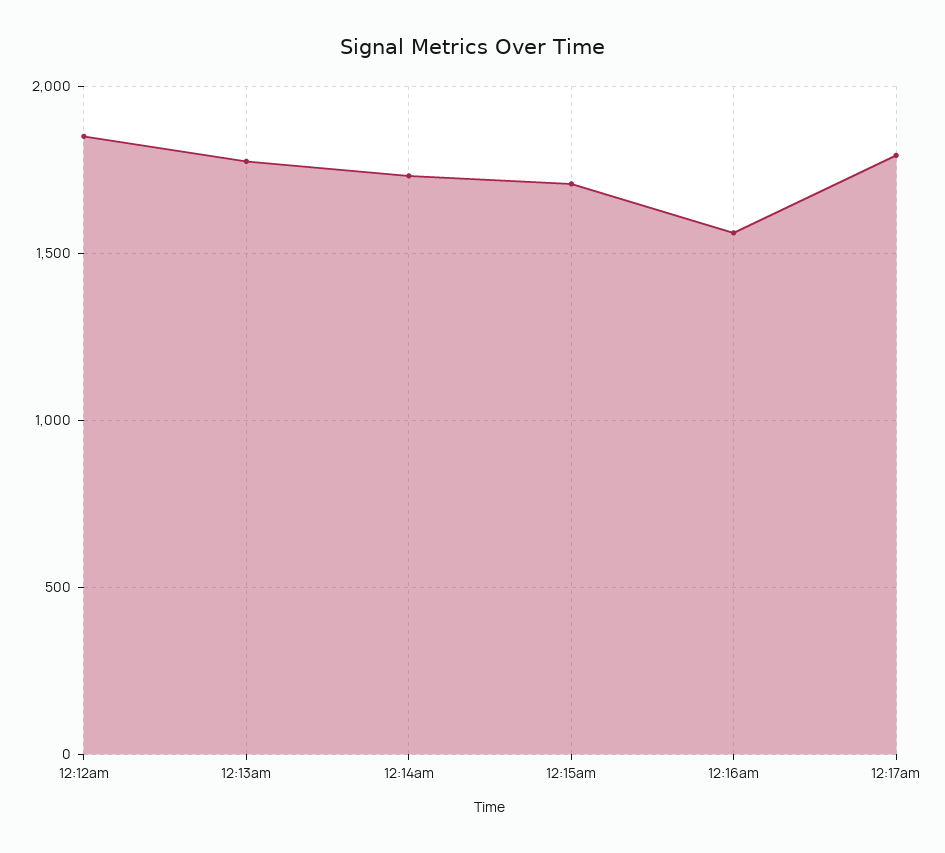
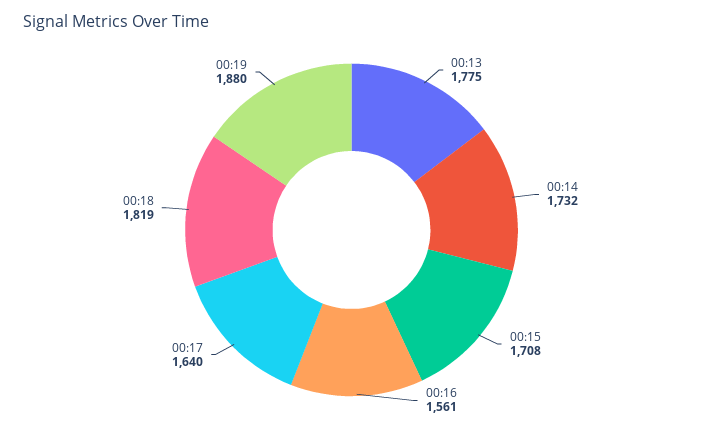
12:12am: 1850 -> none
12:17am: 1800 -> 1640
00:18: none -> 1819
00:19: none -> 1880

